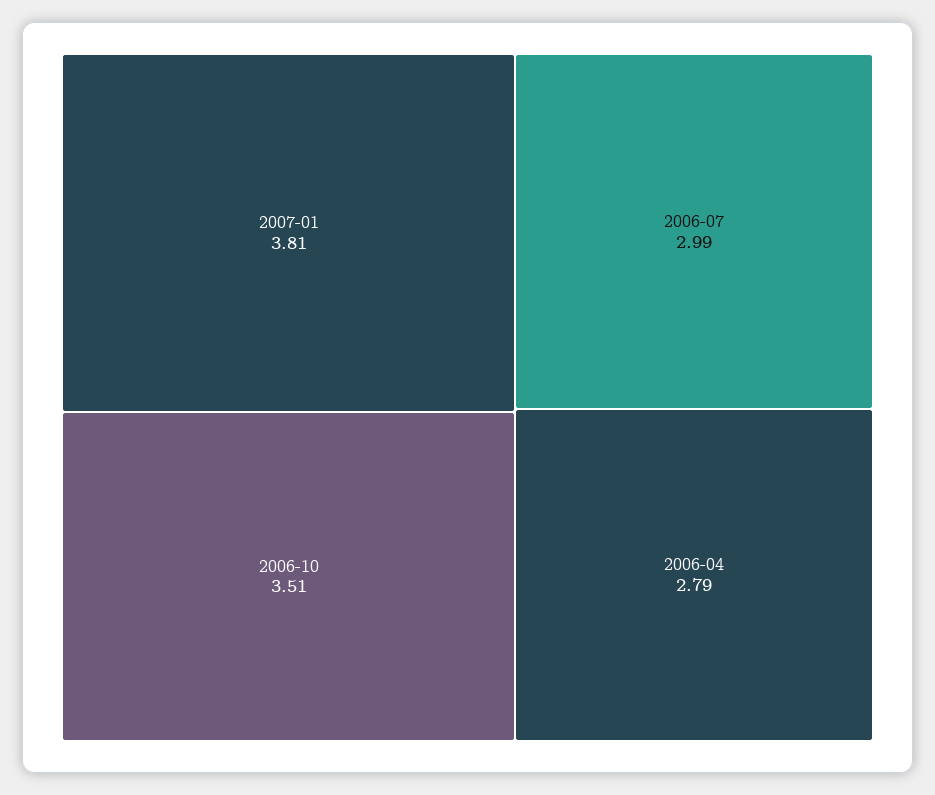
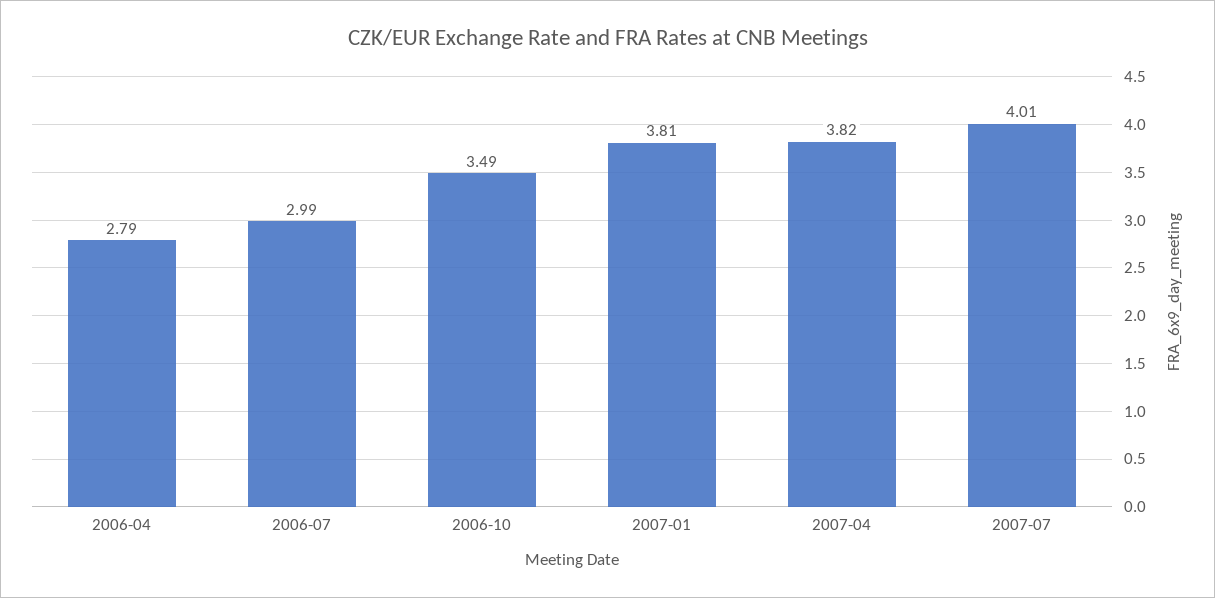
2006-10: 3.51 -> 3.49
2007-04: none -> 3.82
2007-07: none -> 4.01

